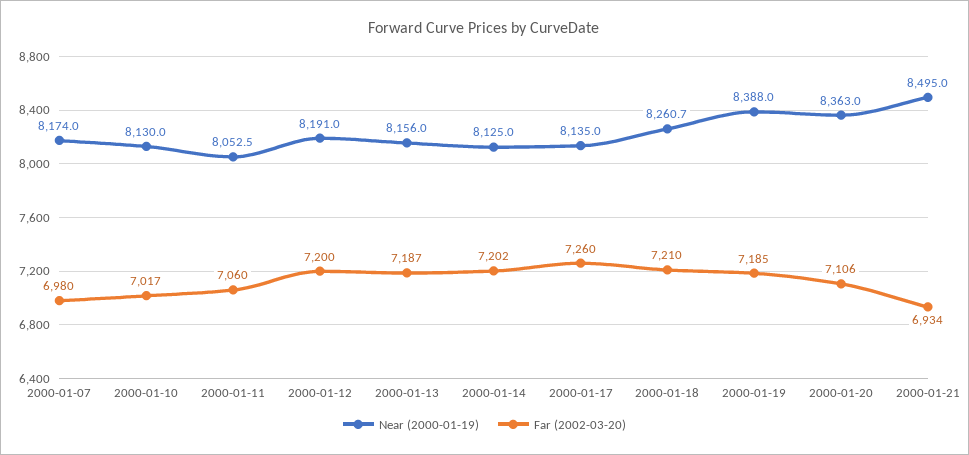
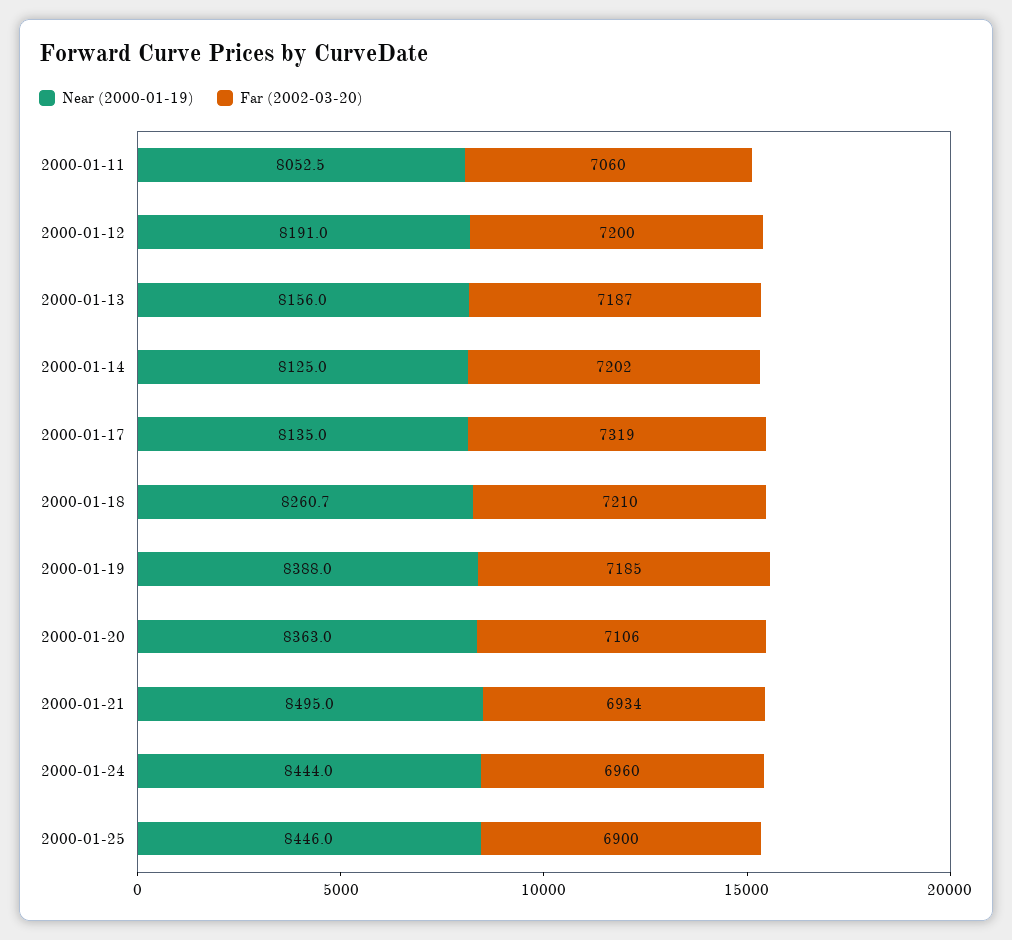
Near (2000-01-19), 2000-01-07: 8174 -> none
Far (2002-03-20), 2000-01-07: 6980 -> none
Near (2000-01-19), 2000-01-10: 8130 -> none
Far (2002-03-20), 2000-01-10: 7017 -> none
Far (2002-03-20), 2000-01-17: 7260 -> 7319
Near (2000-01-19), 2000-01-24: none -> 8444
Far (2002-03-20), 2000-01-24: none -> 6960
Near (2000-01-19), 2000-01-25: none -> 8446
Far (2002-03-20), 2000-01-25: none -> 6900

